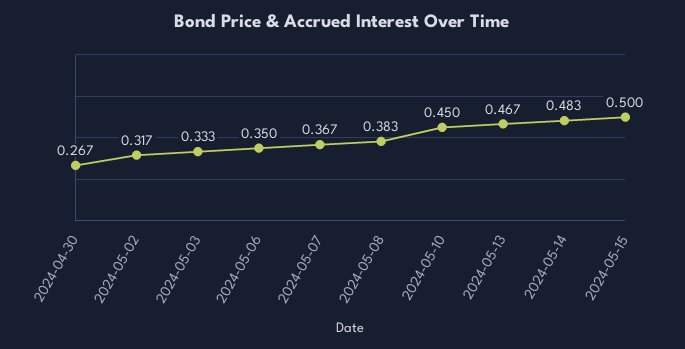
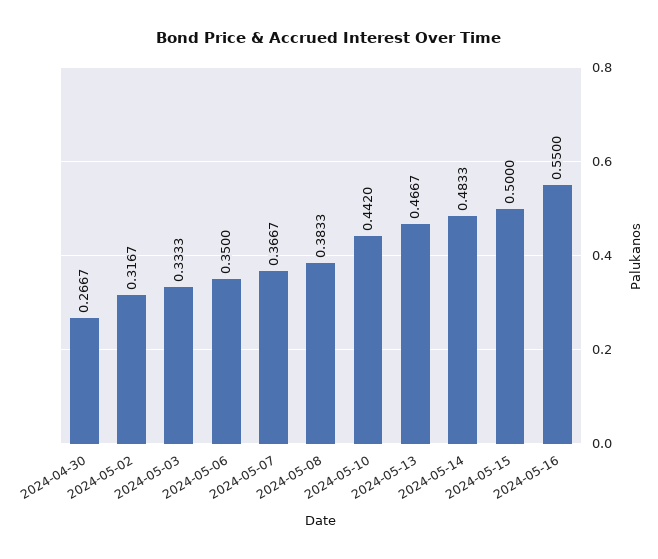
2024-05-10: 0.45 -> 0.442
2024-05-16: none -> 0.55

